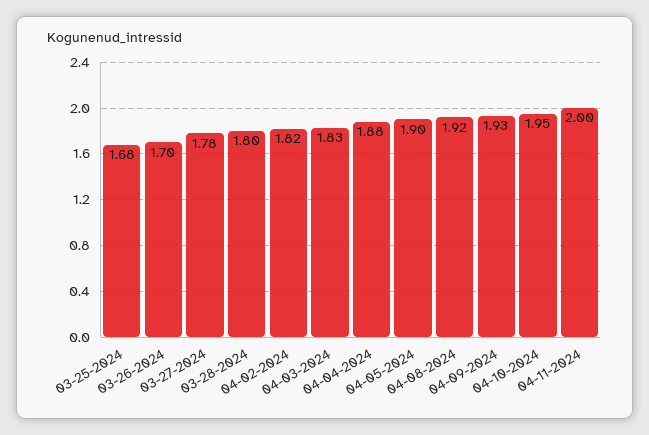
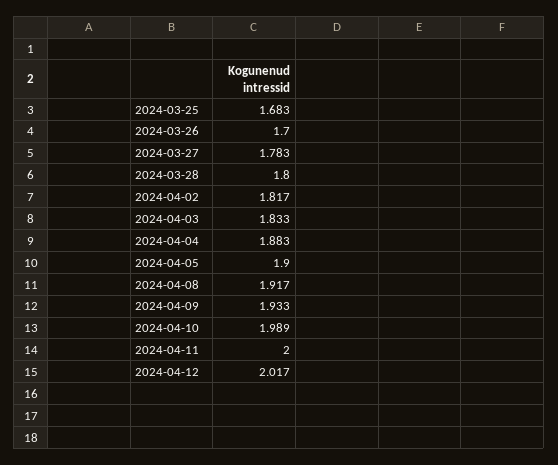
04-10-2024: 1.95 -> 1.989
2024-04-12: none -> 2.017

